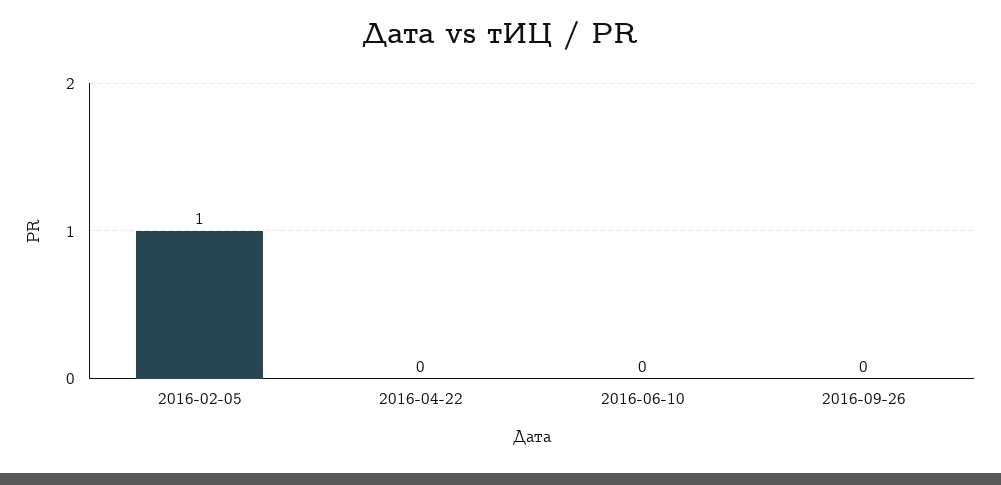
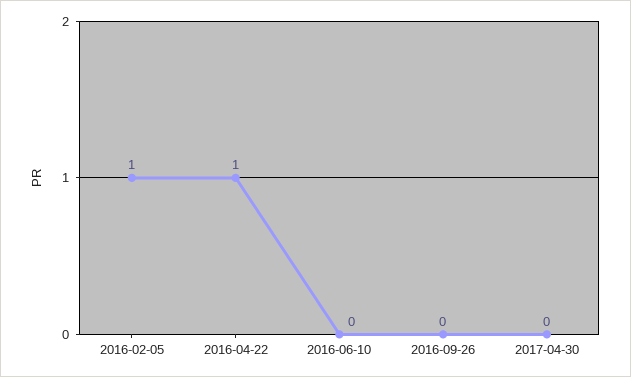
2016-04-22: 0 -> 1
2017-04-30: none -> 0

